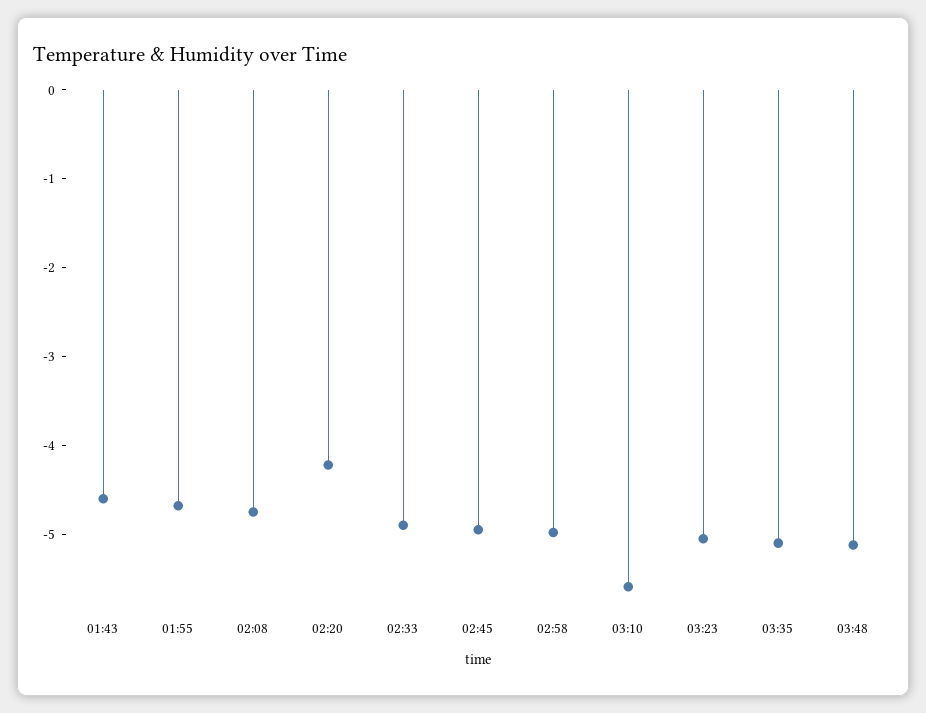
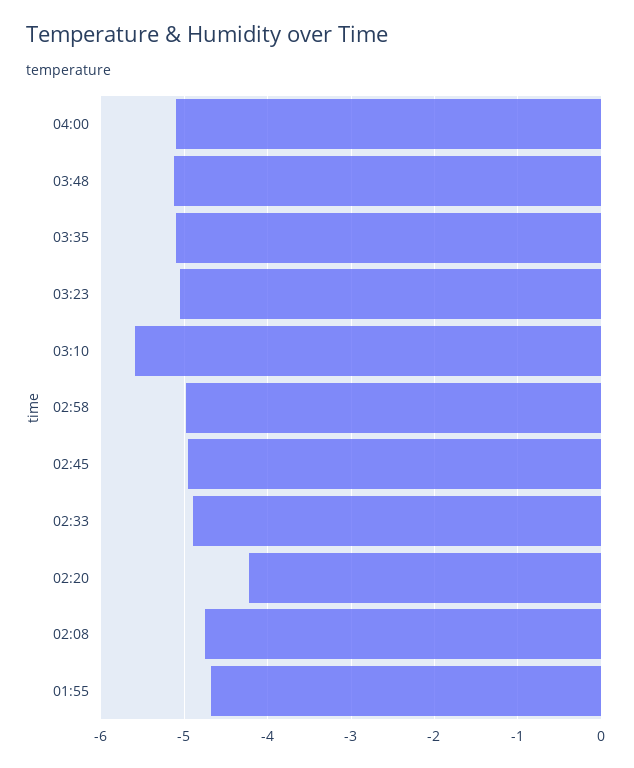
01:43: -4.6 -> none
04:00: none -> -5.1

